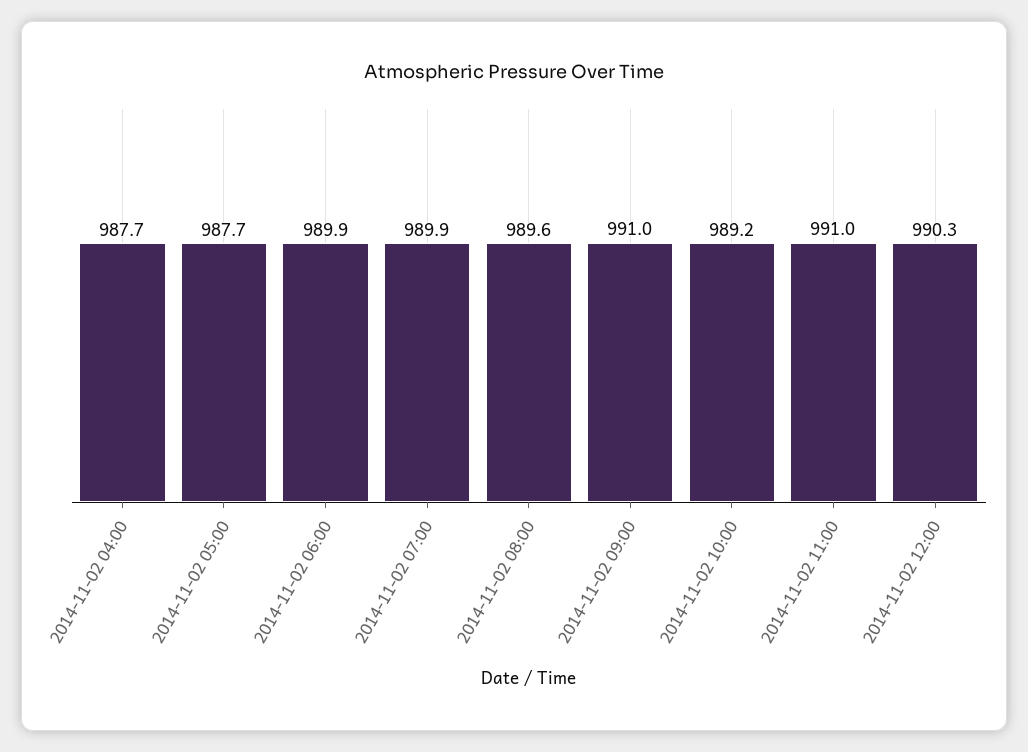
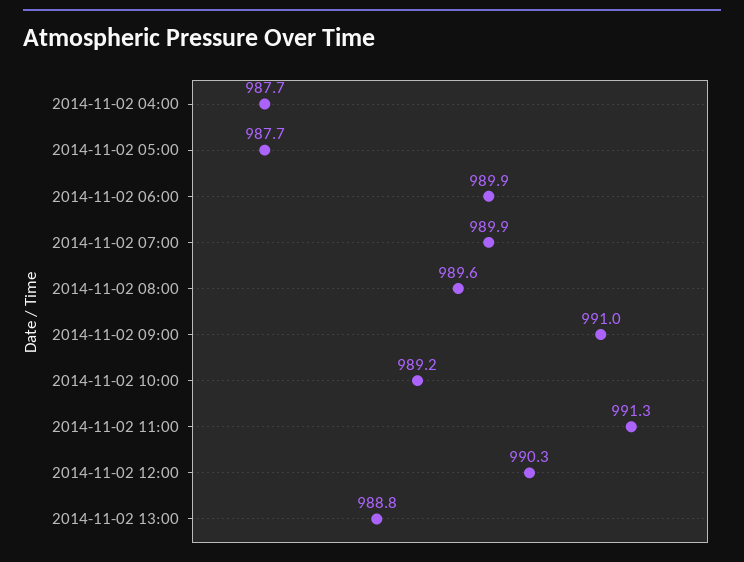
2014-11-02 11:00: 991 -> 991.3
2014-11-02 13:00: none -> 988.8

